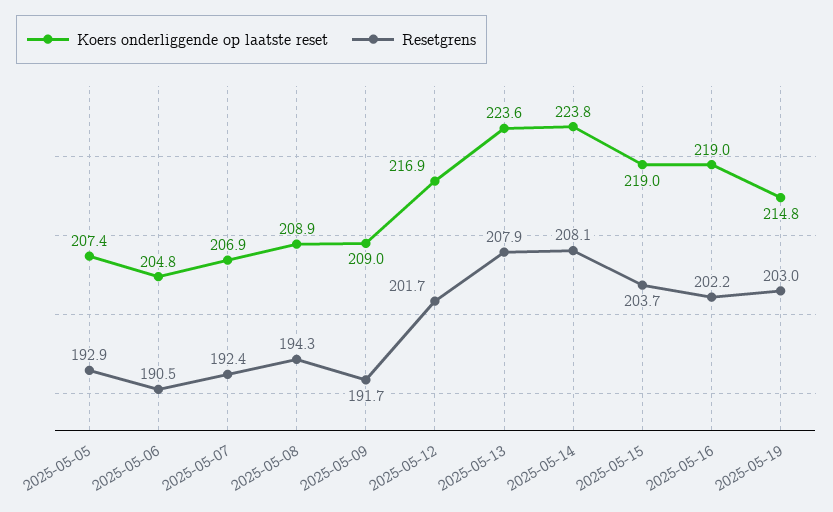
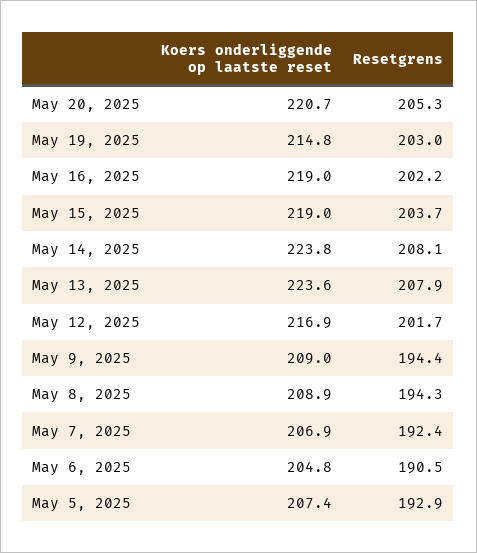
Resetgrens, 2025-05-09: 191.7 -> 194.4
Koers onderliggende op laatste reset, May 20, 2025: none -> 220.7
Resetgrens, May 20, 2025: none -> 205.3

